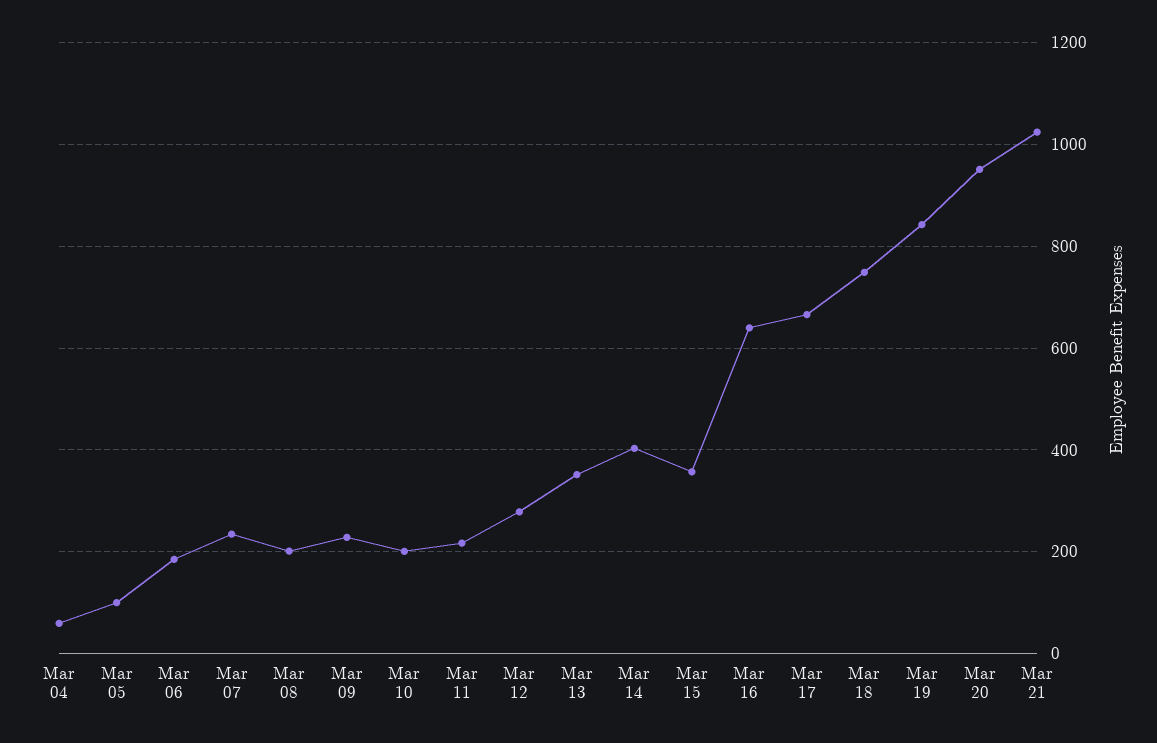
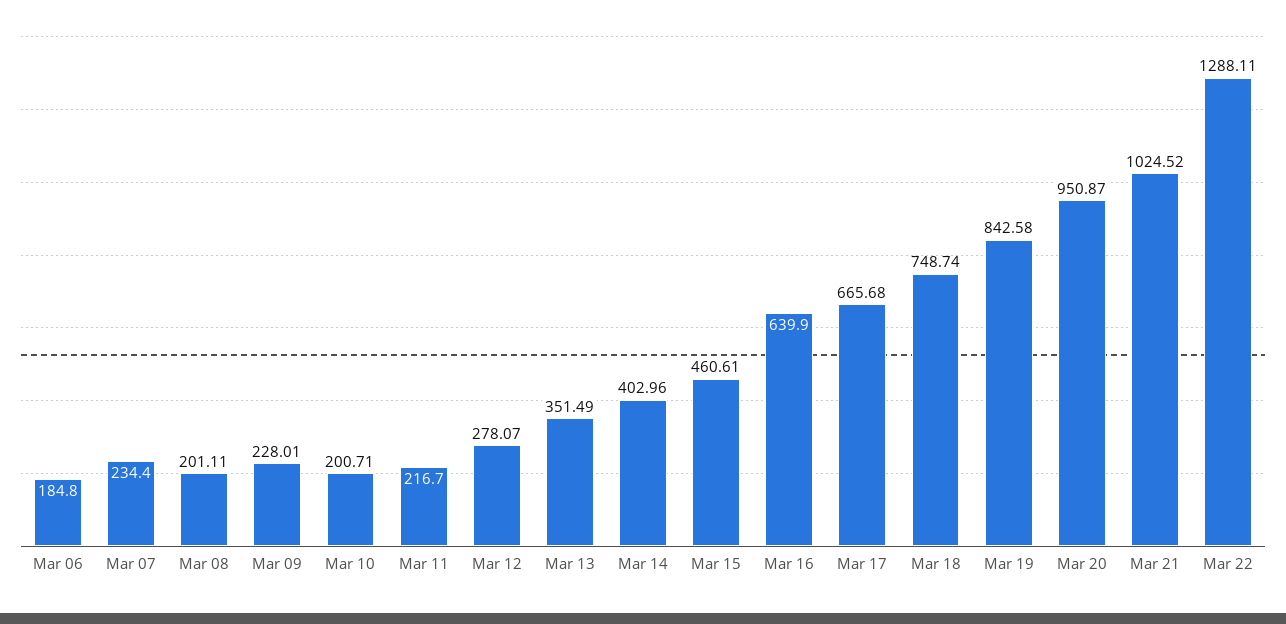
Mar 04: 60 -> none
Mar 05: 100 -> none
Mar 15: 360 -> 460.61
Mar 22: none -> 1288.11

